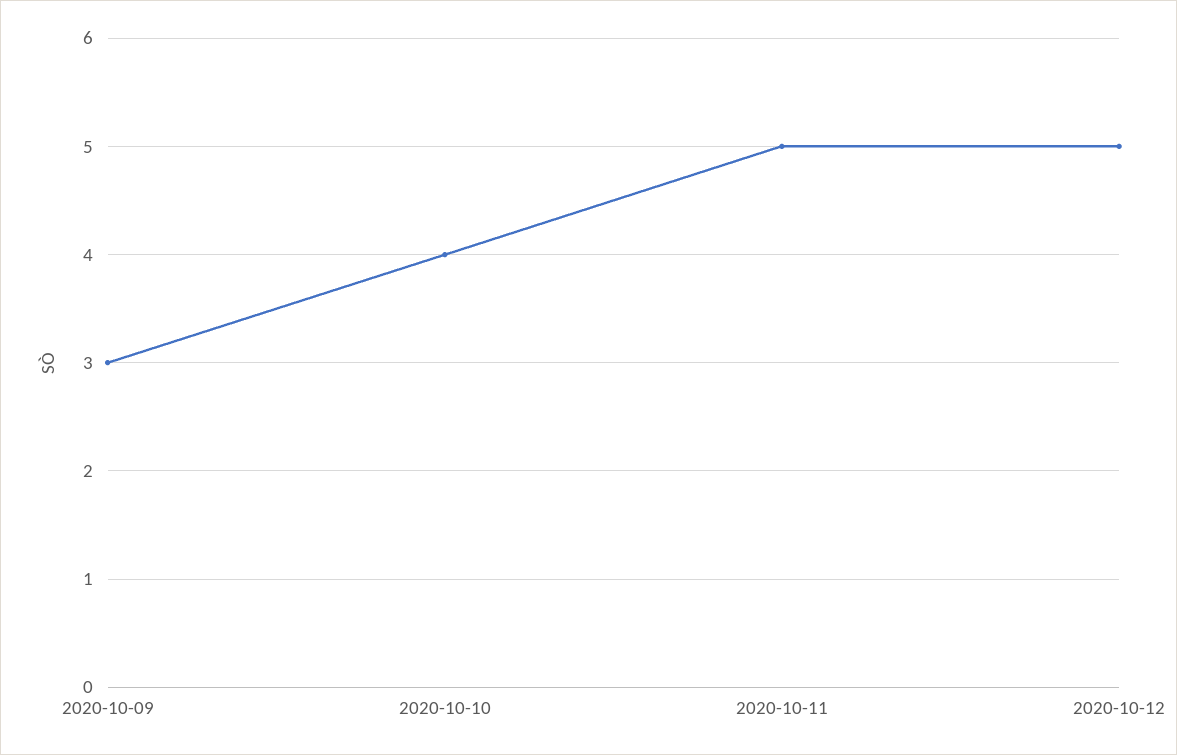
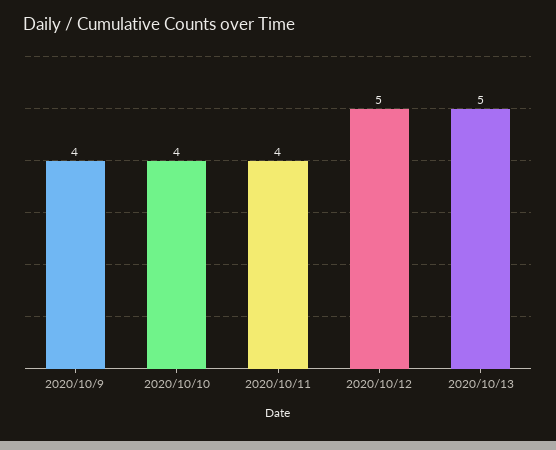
2020-10-09: 3 -> 4
2020-10-11: 5 -> 4
2020/10/13: none -> 5

